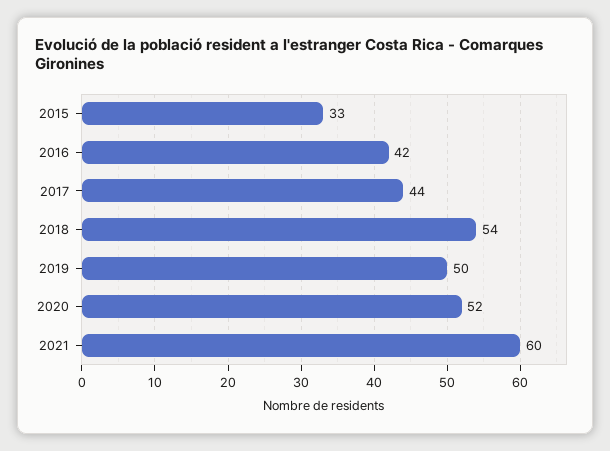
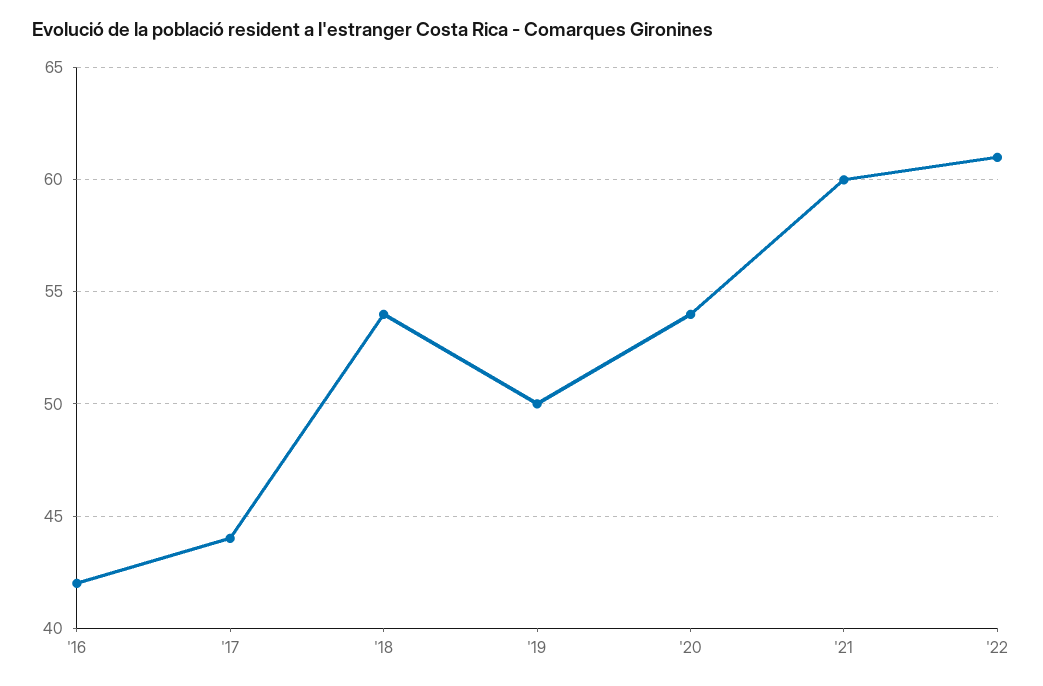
2015: 33 -> none
2020: 52 -> 54
'22: none -> 61

